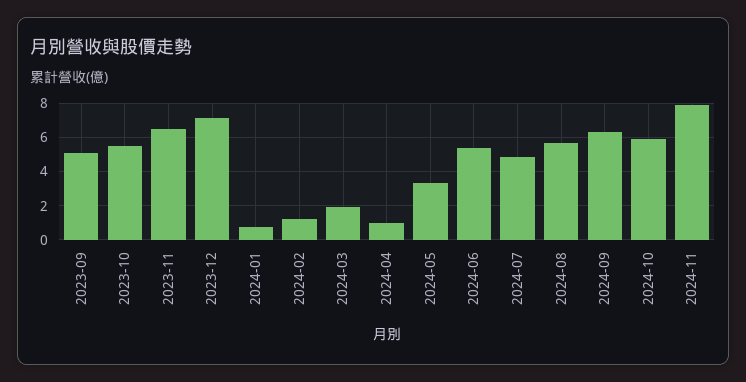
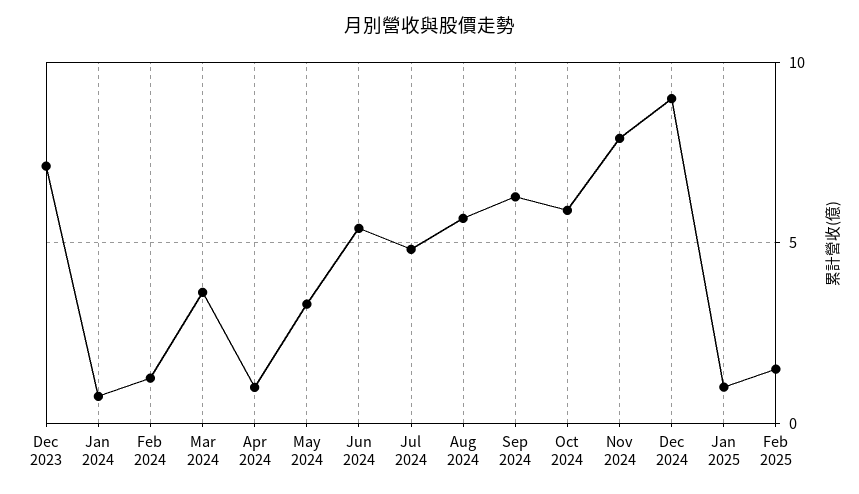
2023-09: 5 -> none
2023-10: 5.5 -> none
2023-11: 6.5 -> none
2024-03: 2 -> 3.5
Dec 2024: none -> 9
Jan 2025: none -> 1
Feb 2025: none -> 1.5

